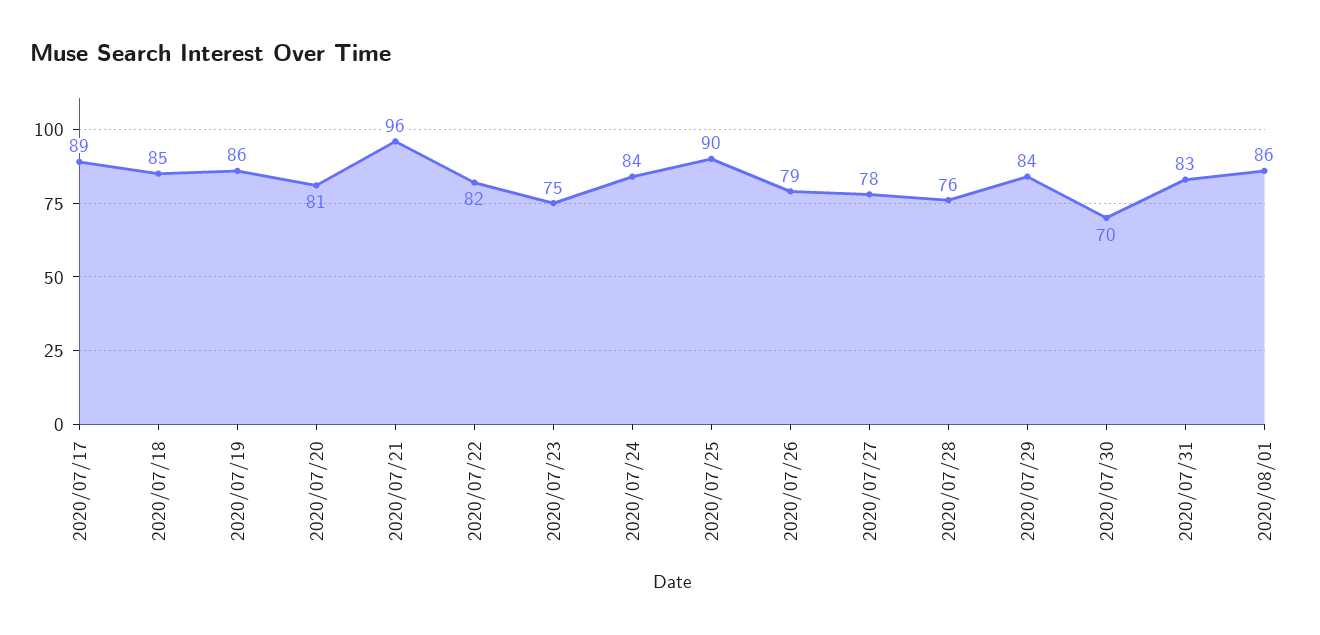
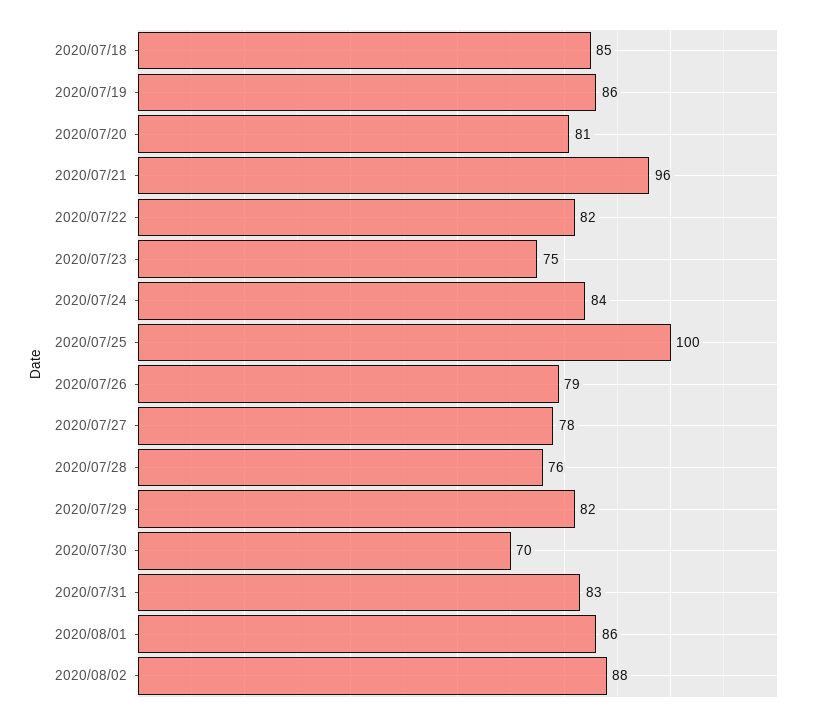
2020/07/17: 89 -> none
2020/07/25: 90 -> 100
2020/07/29: 84 -> 82
2020/08/02: none -> 88

